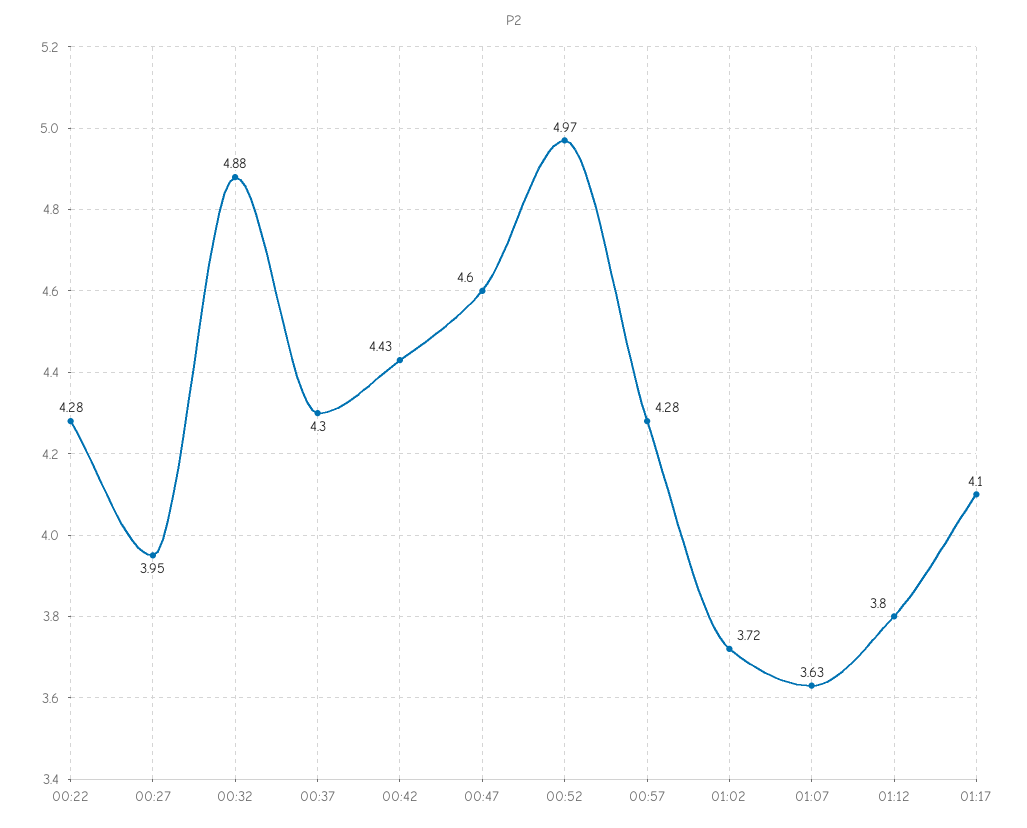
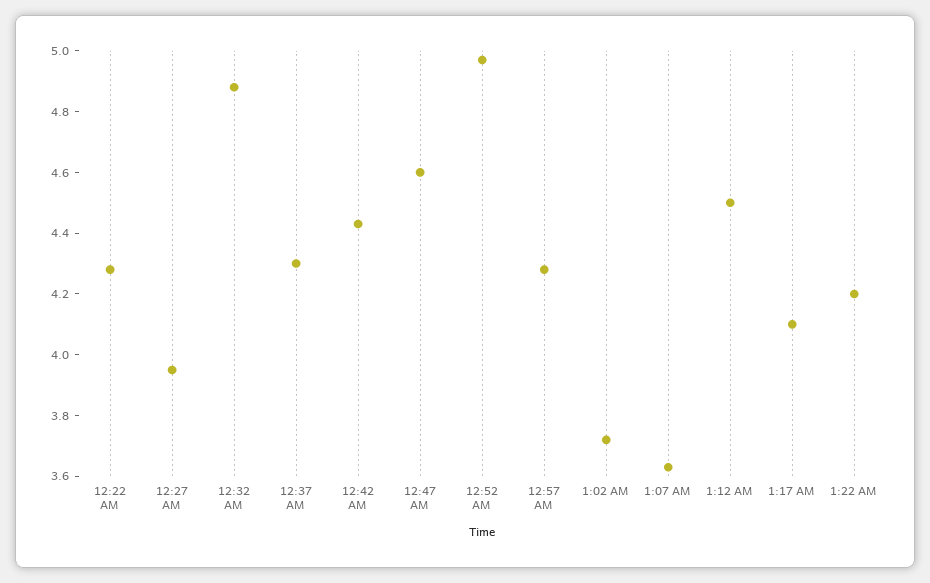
01:12: 3.8 -> 4.5
1:22 AM: none -> 4.2

